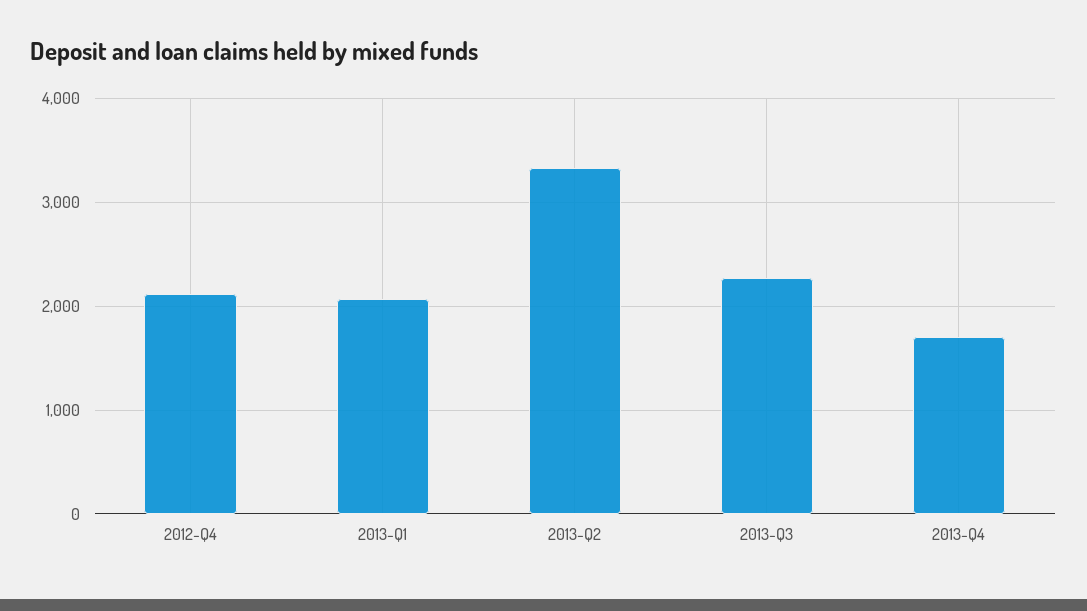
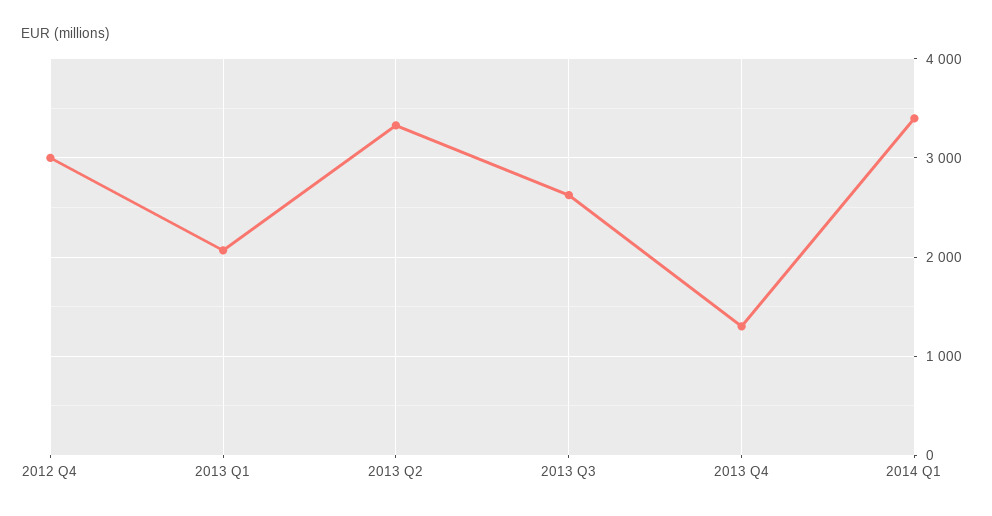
2012-Q4: 2100 -> 3000
2013-Q3: 2300 -> 2600
2013-Q4: 1700 -> 1300
2014 Q1: none -> 3400

